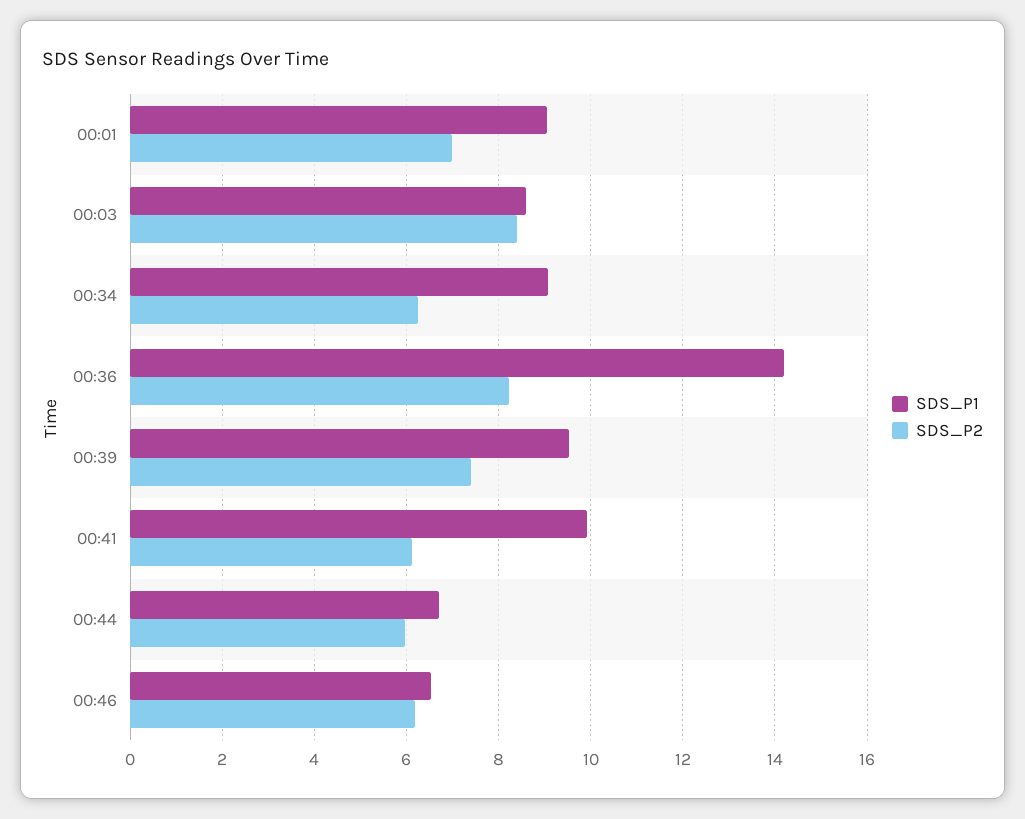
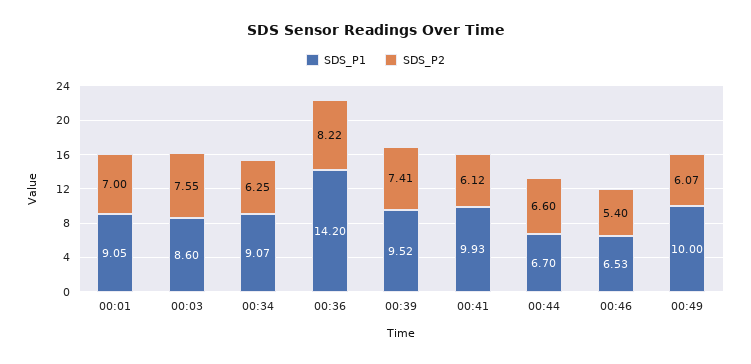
SDS_P2, 00:03: 8.4 -> 7.55
SDS_P2, 00:44: 6 -> 6.6
SDS_P2, 00:46: 6.2 -> 5.4
SDS_P1, 00:49: none -> 10
SDS_P2, 00:49: none -> 6.07

